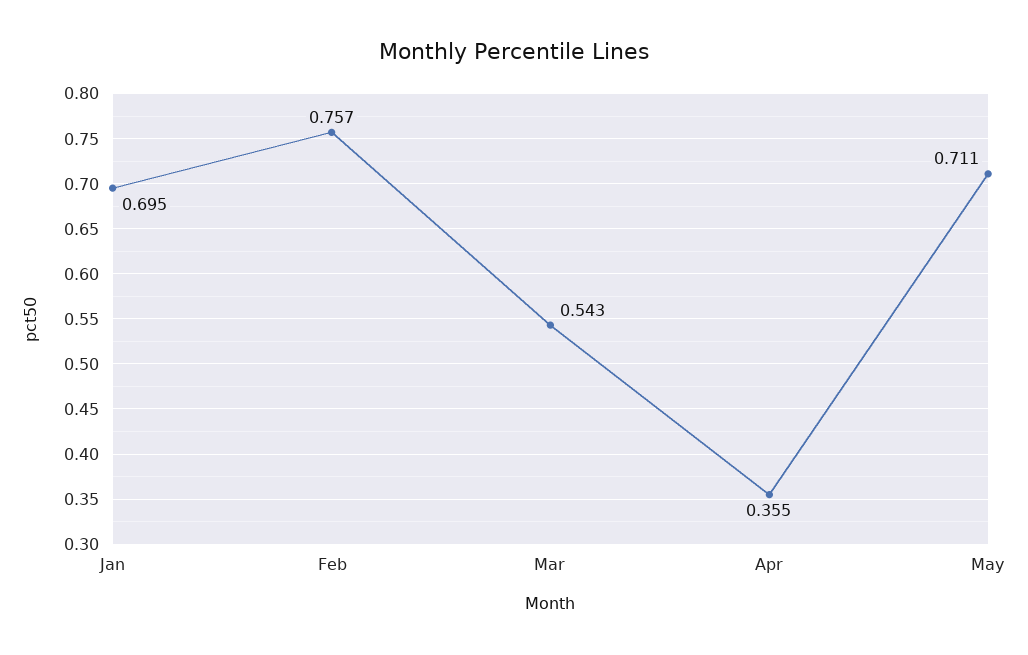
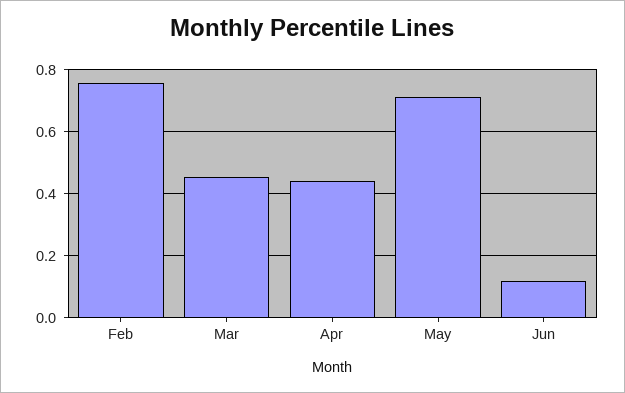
Jan: 0.695 -> none
Mar: 0.543 -> 0.46
Apr: 0.355 -> 0.44
Jun: none -> 0.12

